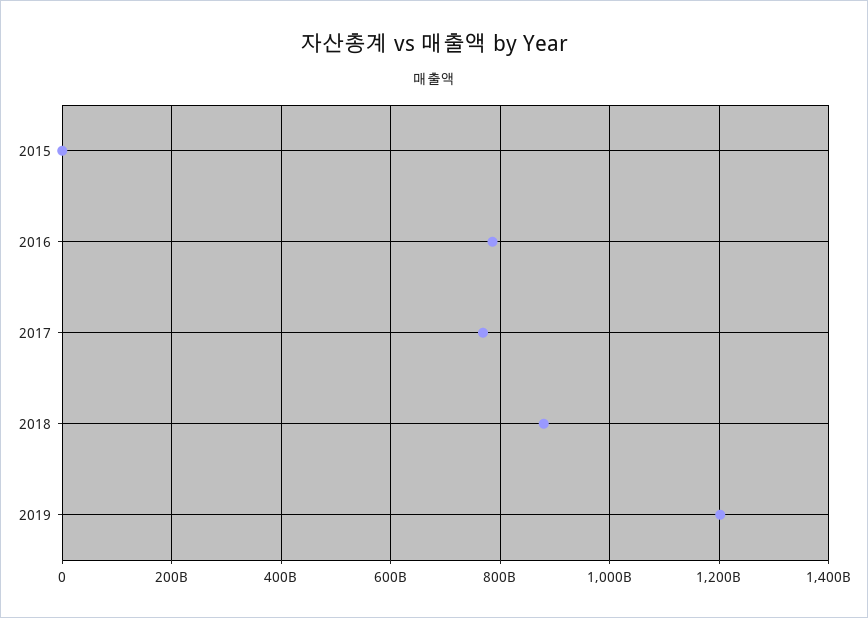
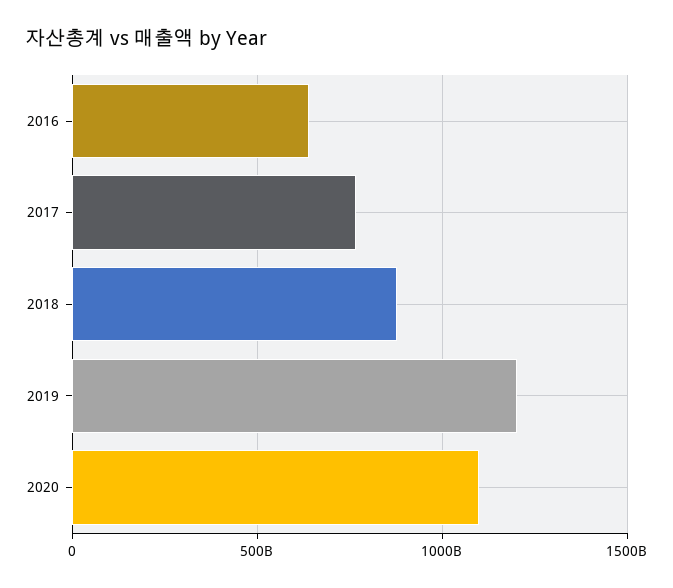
2015: 0 -> none
2016: 780000000000 -> 650000000000
2020: none -> 1100000000000

